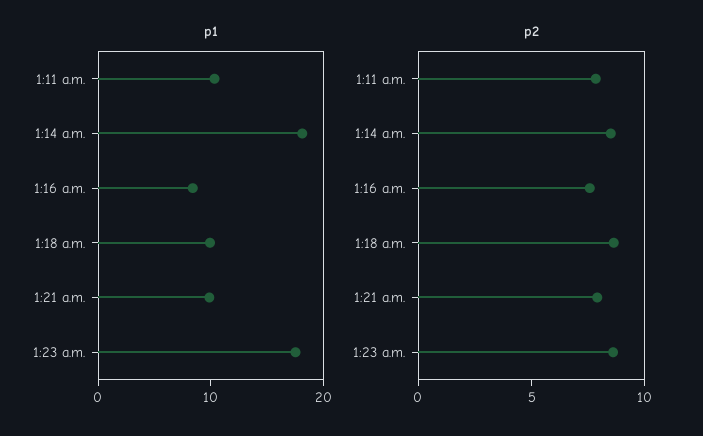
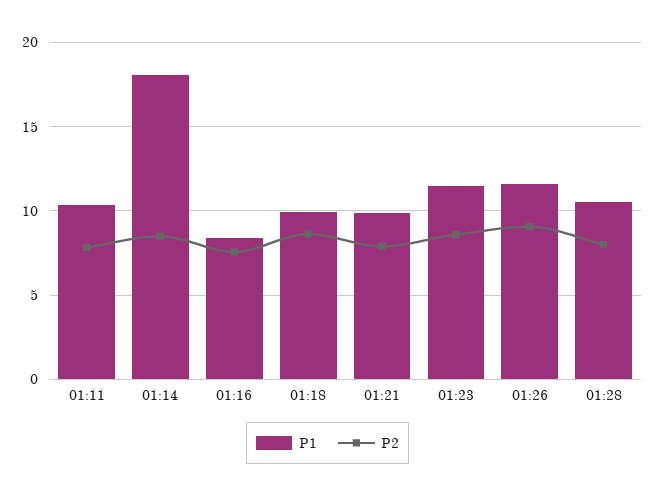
p1, 1:23 a.m.: 18 -> 11.5
p1, 01:26: none -> 11.5
p2, 01:26: none -> 9
p1, 01:28: none -> 10.5
p2, 01:28: none -> 8

